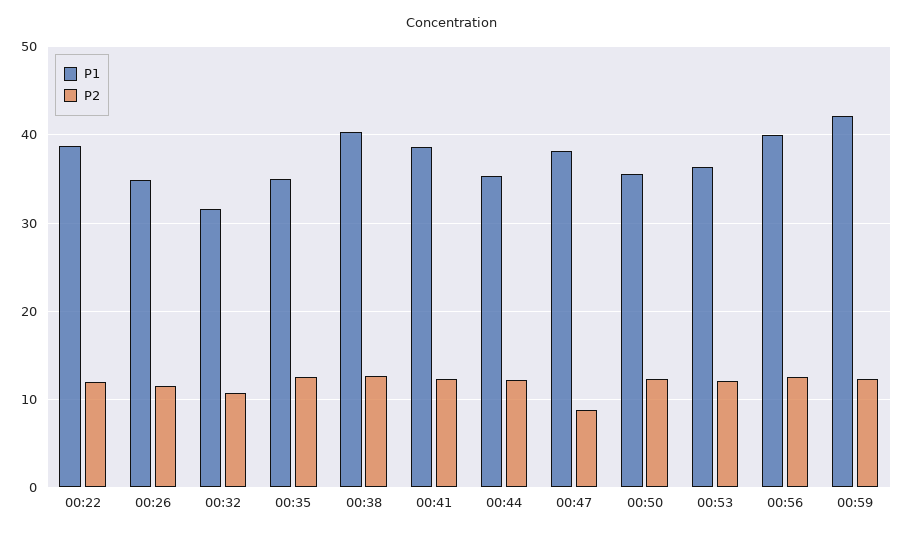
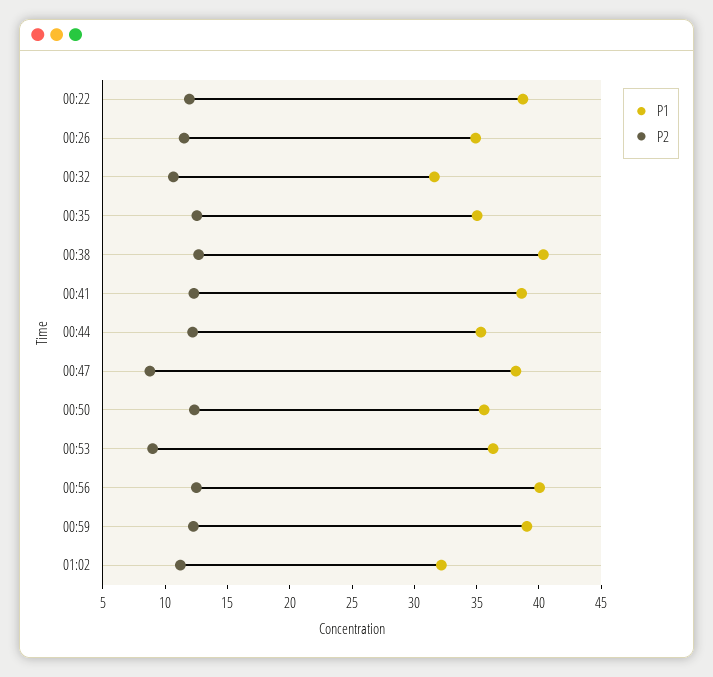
P2, 00:53: 12 -> 9
P1, 00:59: 42 -> 39
P1, 01:02: none -> 32
P2, 01:02: none -> 11

